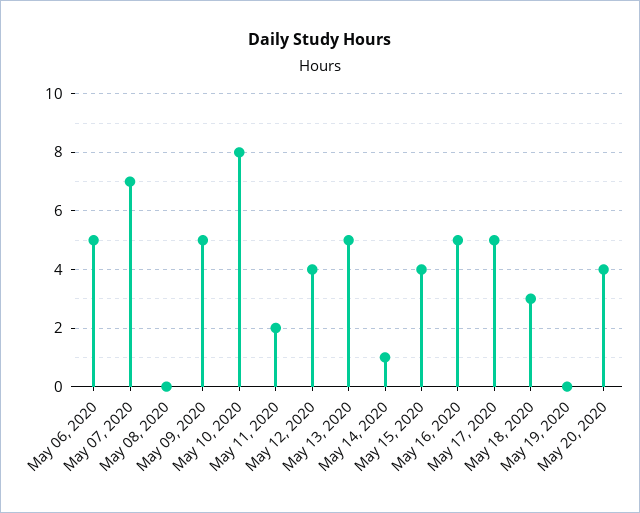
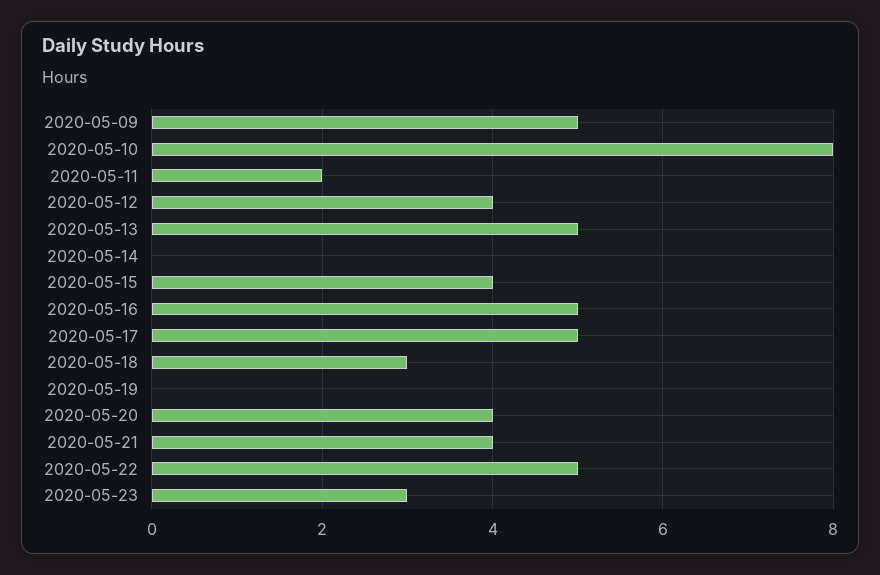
May 06, 2020: 5 -> none
May 07, 2020: 7 -> none
May 08, 2020: 0 -> none
May 14, 2020: 1 -> 0
2020-05-21: none -> 4
2020-05-22: none -> 5
2020-05-23: none -> 3

